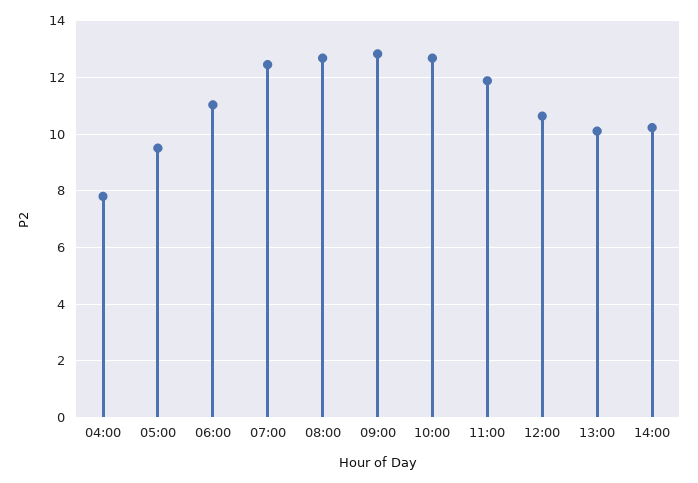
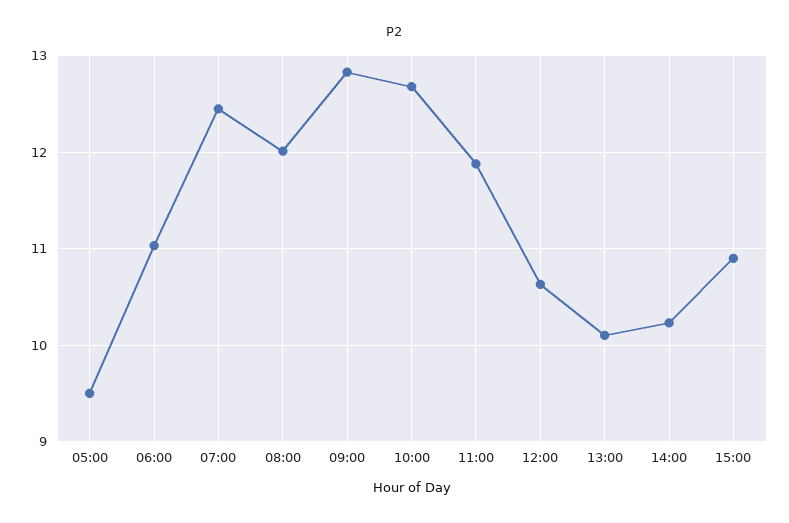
04:00: 7.75 -> none
08:00: 12.75 -> 12
15:00: none -> 10.9

